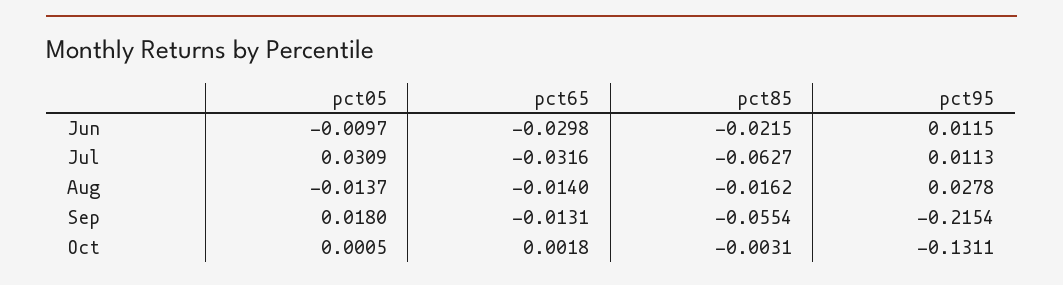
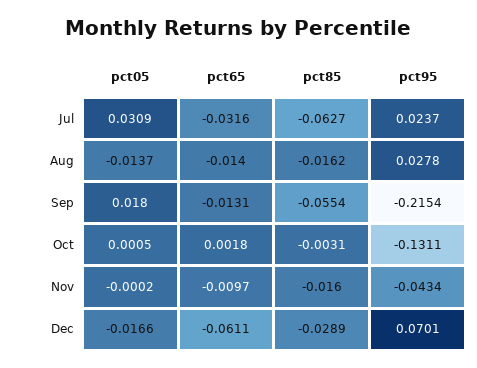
pct05, Jun: -0.0097 -> none
pct65, Jun: -0.0298 -> none
pct85, Jun: -0.0215 -> none
pct95, Jun: 0.0115 -> none
pct95, Jul: 0.0113 -> 0.0237
pct05, Nov: none -> -0.0002
pct65, Nov: none -> -0.0097
pct85, Nov: none -> -0.016
pct95, Nov: none -> -0.0434
pct05, Dec: none -> -0.0166
pct65, Dec: none -> -0.0611
pct85, Dec: none -> -0.0289
pct95, Dec: none -> 0.0701

